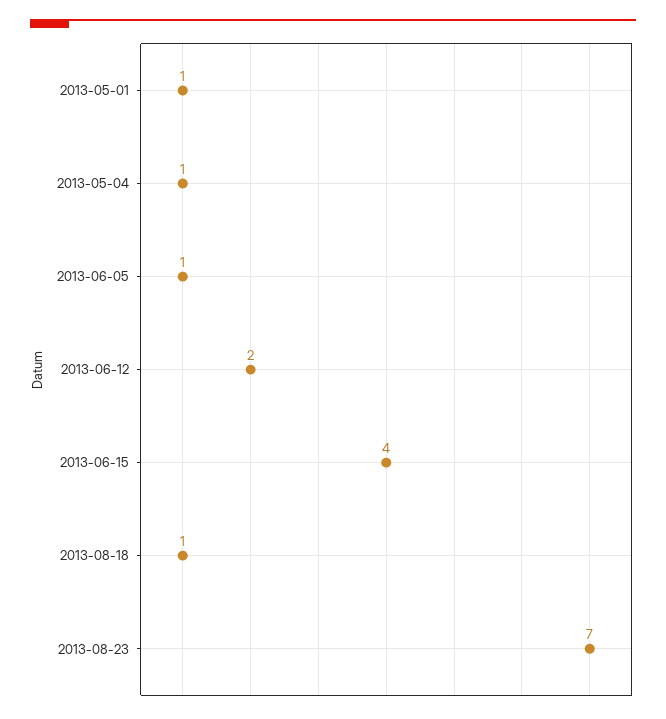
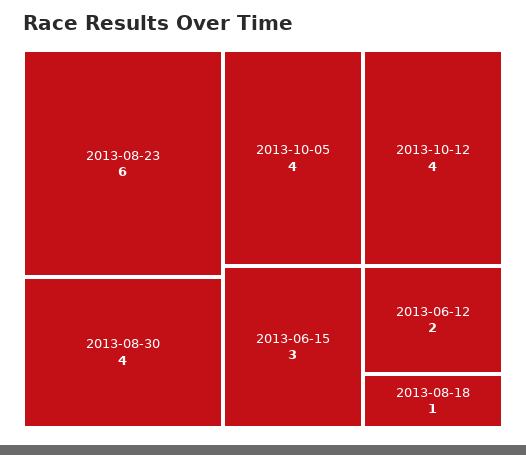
2013-05-01: 1 -> none
2013-05-04: 1 -> none
2013-06-05: 1 -> none
2013-06-15: 4 -> 3
2013-08-23: 7 -> 6
2013-08-30: none -> 4
2013-10-05: none -> 4
2013-10-12: none -> 4

